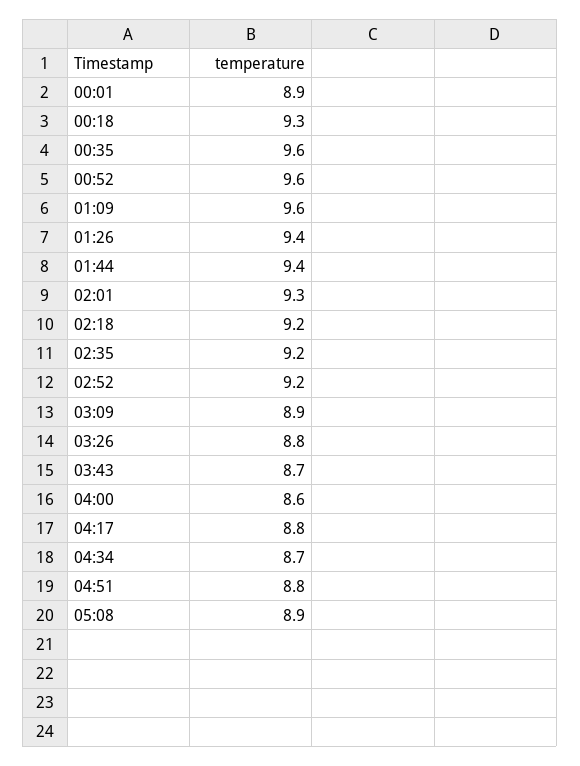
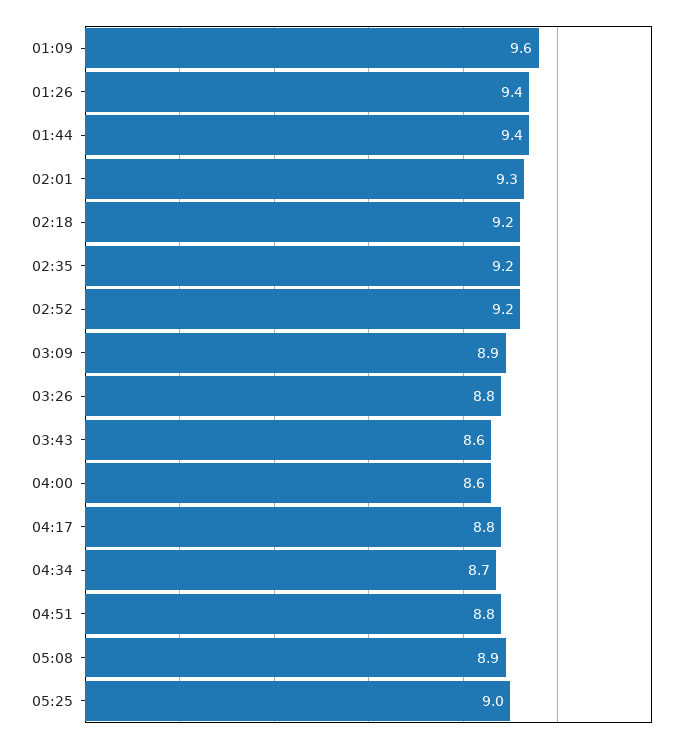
00:01: 8.9 -> none
00:18: 9.3 -> none
00:35: 9.6 -> none
00:52: 9.6 -> none
03:43: 8.7 -> 8.6
05:25: none -> 9

